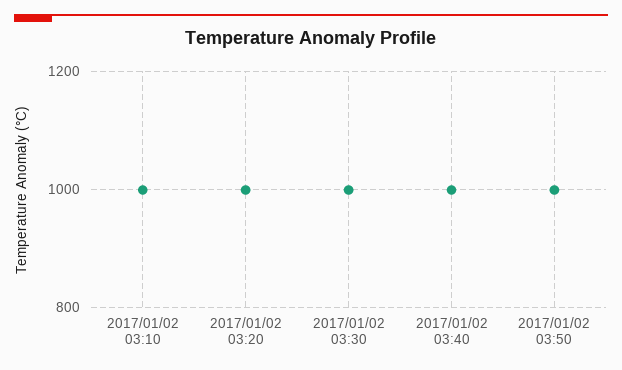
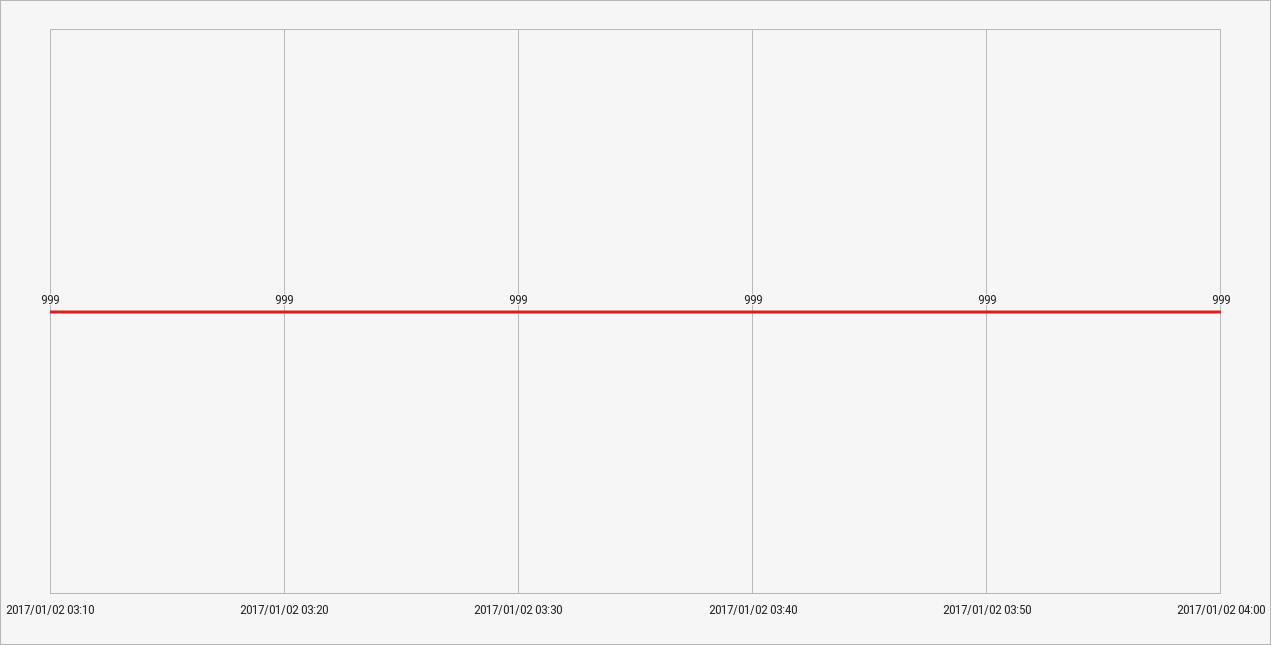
2017/01/02 04:00: none -> 999

